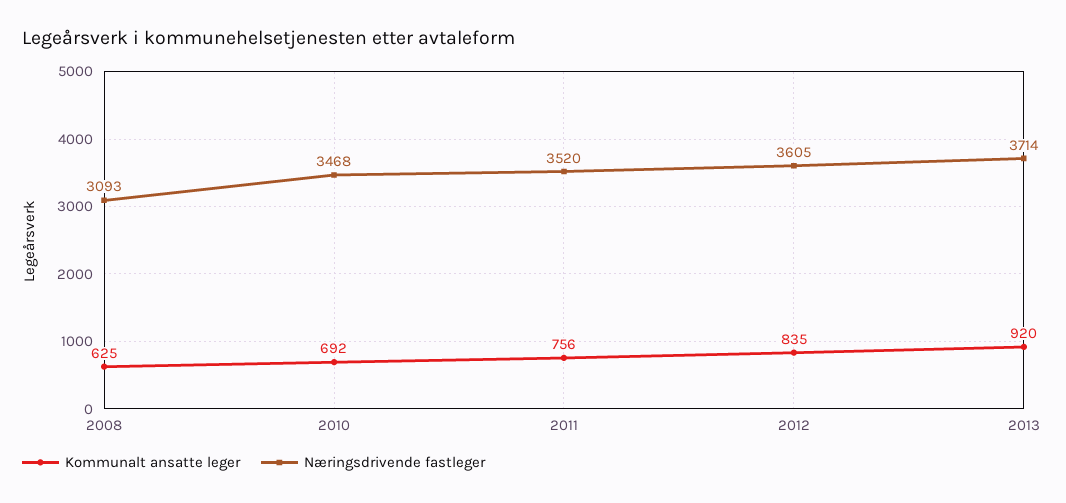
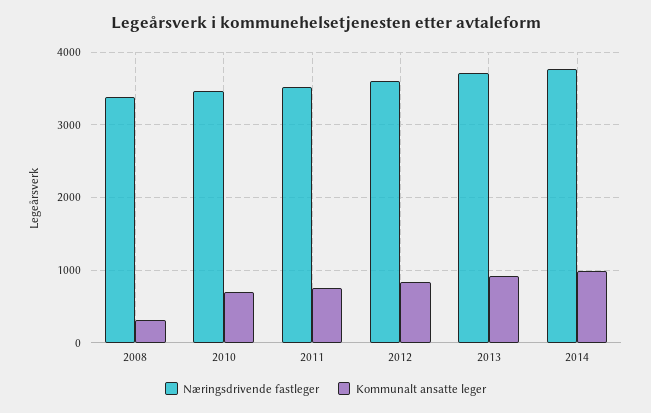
Kommunalt ansatte leger, 2008: 625 -> 300
Næringsdrivende fastleger, 2008: 3093 -> 3400
Næringsdrivende fastleger, 2014: none -> 3800
Kommunalt ansatte leger, 2014: none -> 1000

